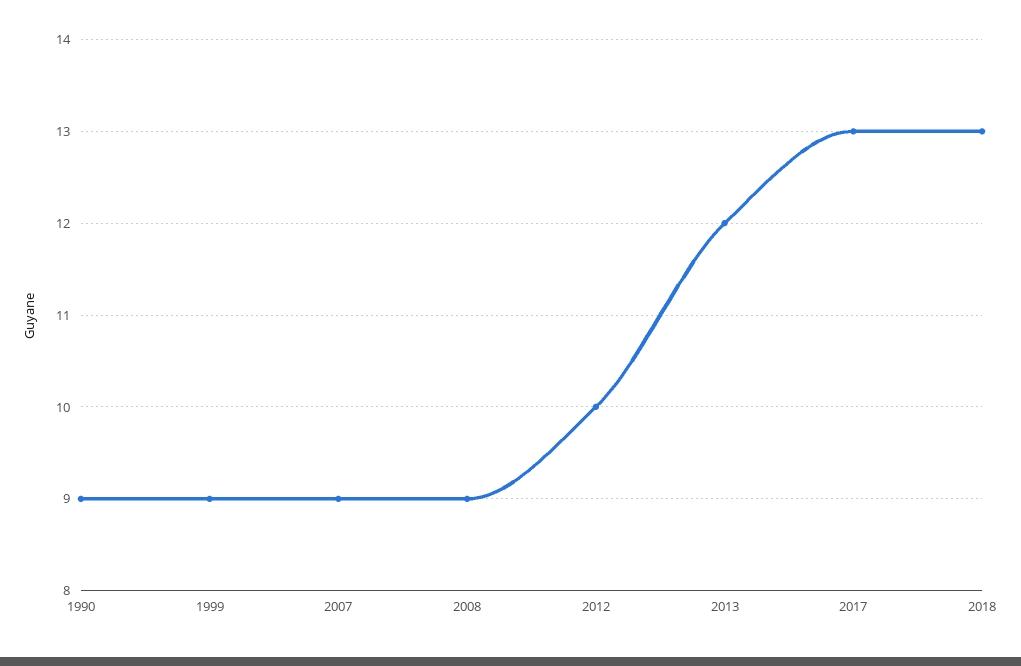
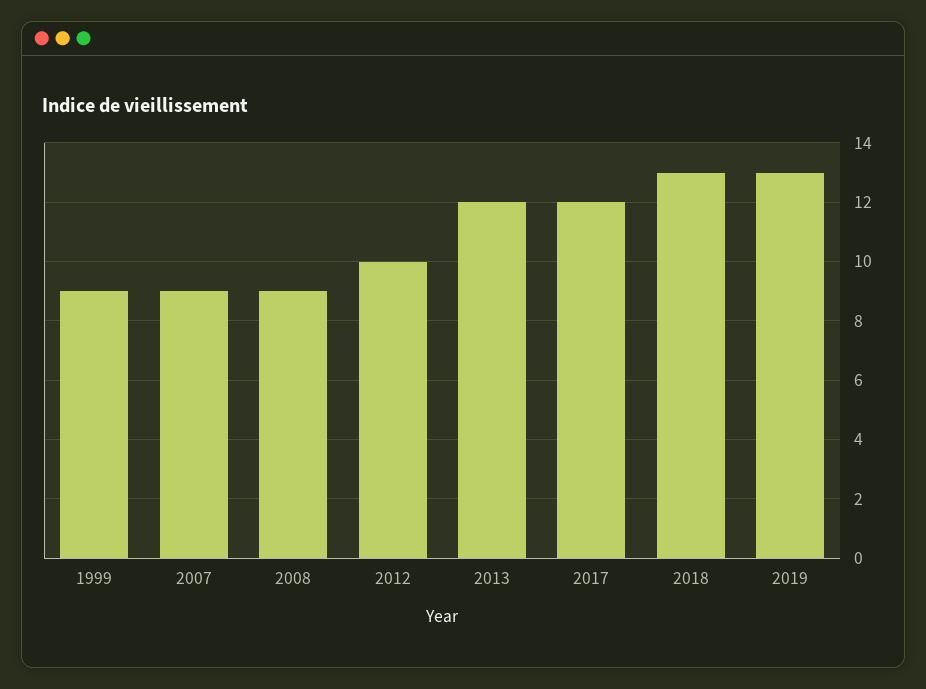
1990: 9 -> none
2017: 13 -> 12
2019: none -> 13

